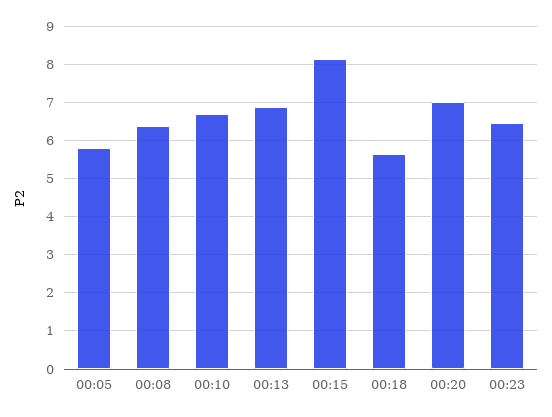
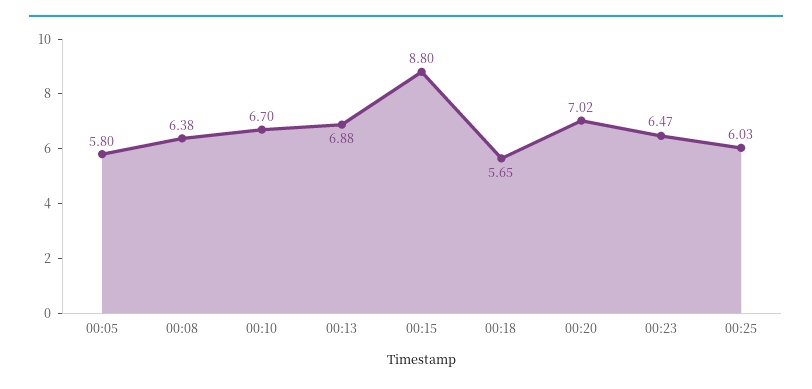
00:15: 8.2 -> 8.8
00:25: none -> 6.03

